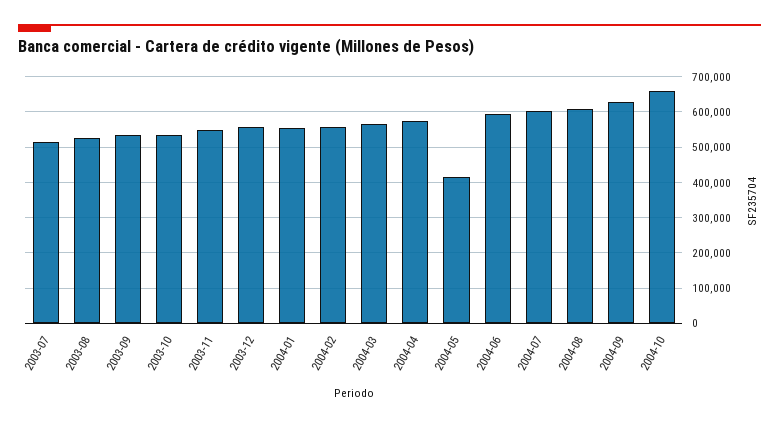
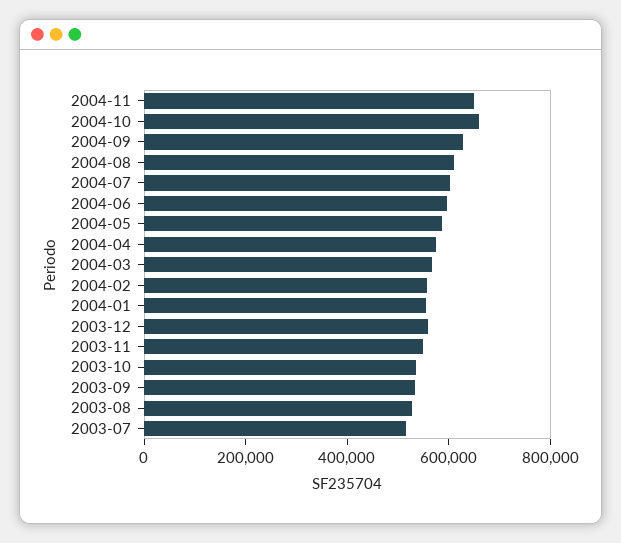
2004-05: 420000 -> 600000
2004-11: none -> 650000

